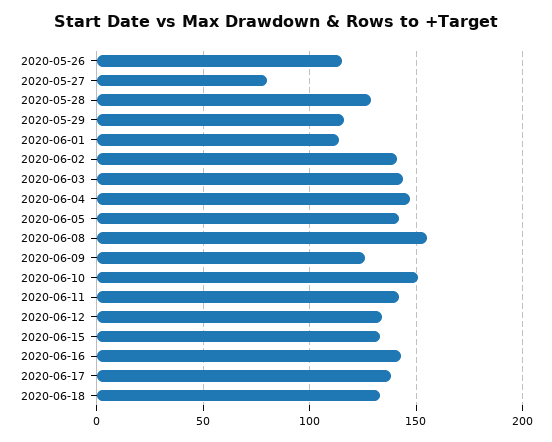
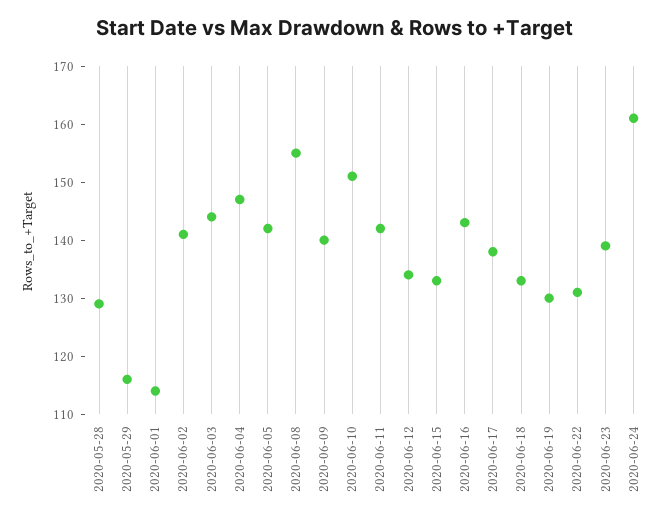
2020-05-26: 115 -> none
2020-05-27: 80 -> none
2020-06-09: 125 -> 140
2020-06-19: none -> 130
2020-06-22: none -> 130
2020-06-23: none -> 140
2020-06-24: none -> 160

